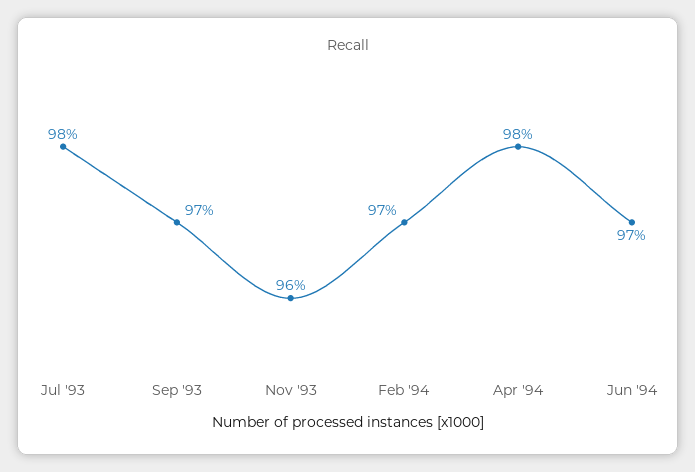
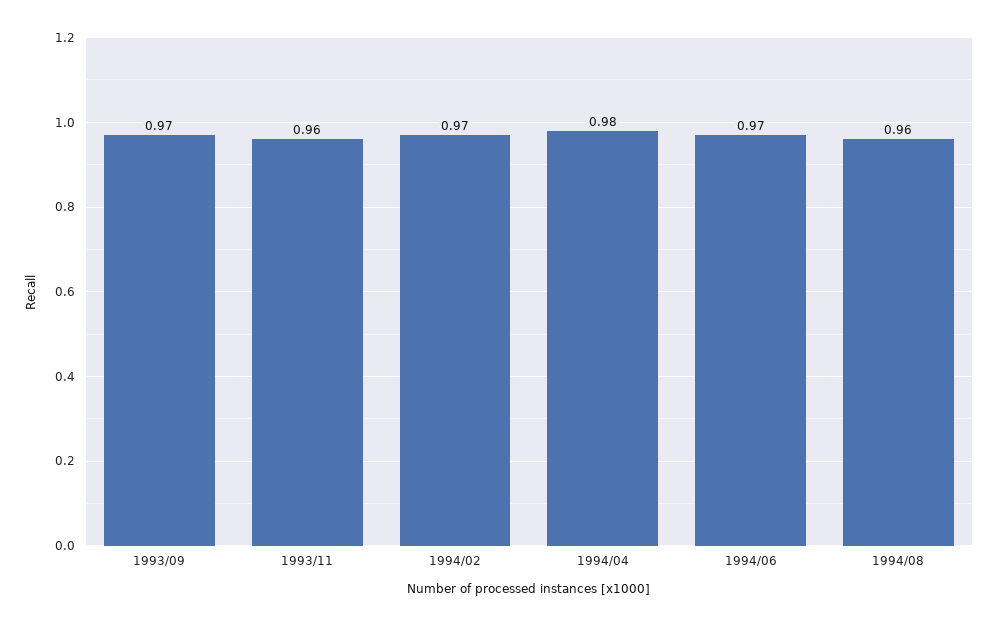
Jul '93: 0.98 -> none
1994/08: none -> 0.96

